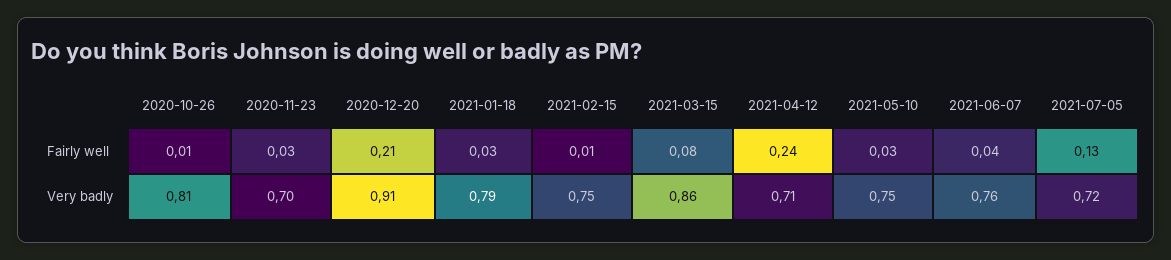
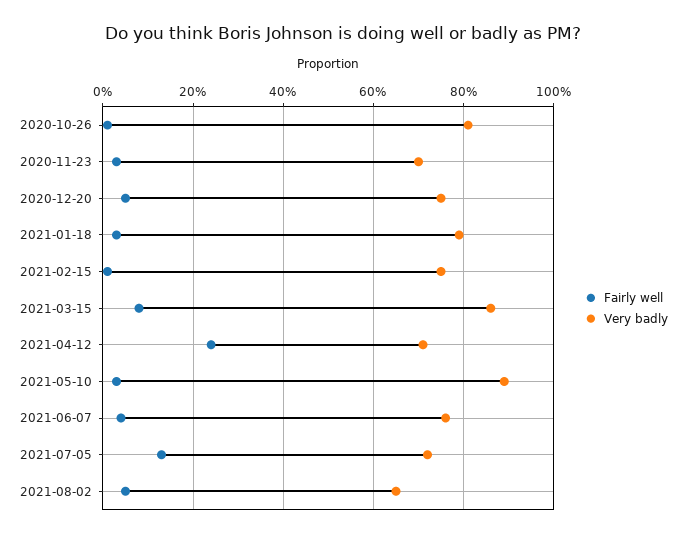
Fairly well, 2020-12-20: 0.21 -> 0.05
Very badly, 2020-12-20: 0.91 -> 0.75
Very badly, 2021-05-10: 0.75 -> 0.9
Fairly well, 2021-08-02: none -> 0.05
Very badly, 2021-08-02: none -> 0.65

